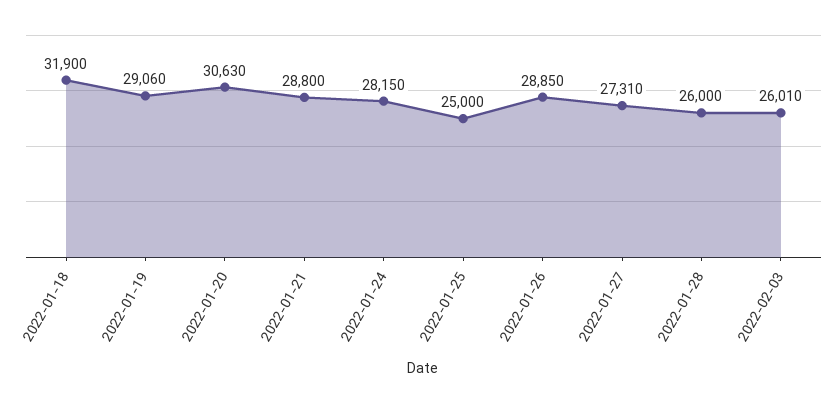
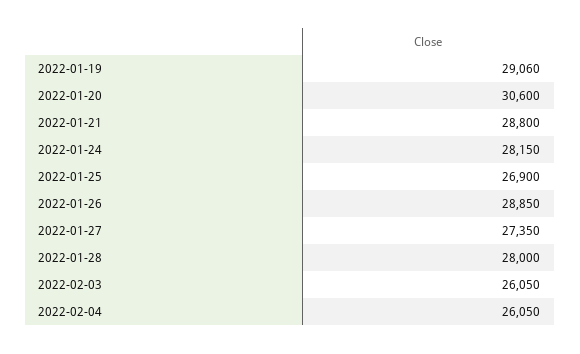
2022-01-18: 31900 -> none
2022-01-20: 30630 -> 30600
2022-01-25: 25000 -> 26900
2022-01-27: 27310 -> 27350
2022-01-28: 26000 -> 28000
2022-02-03: 26010 -> 26050
2022-02-04: none -> 26050

